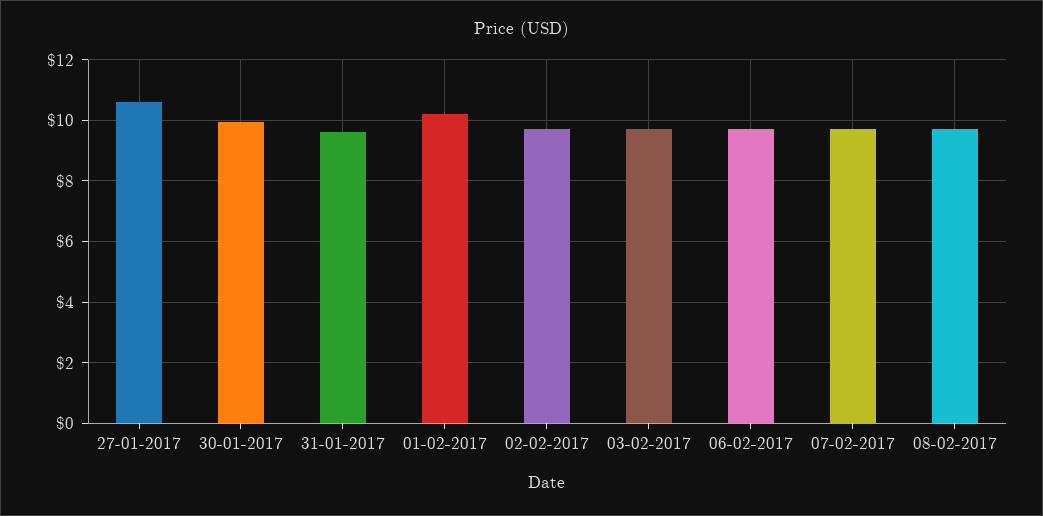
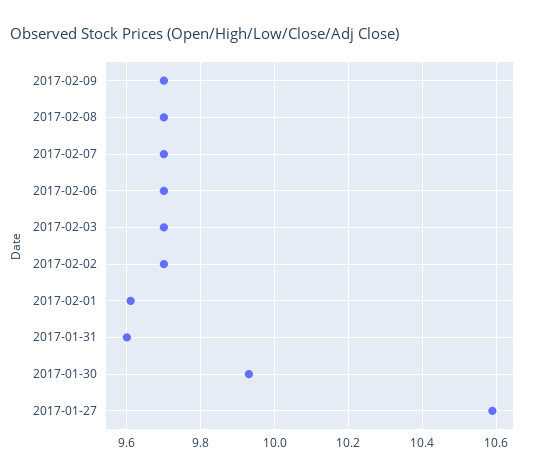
01-02-2017: 10.2 -> 9.6
2017-02-09: none -> 9.7

